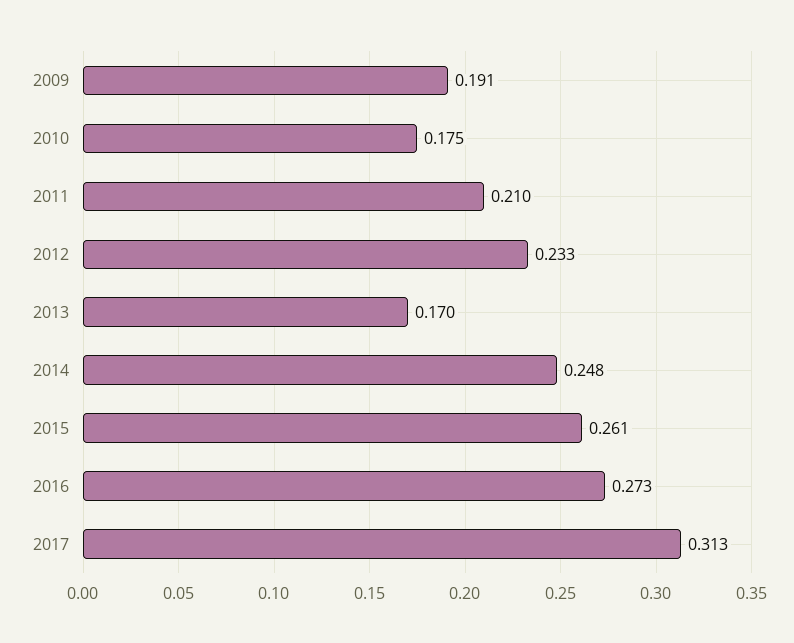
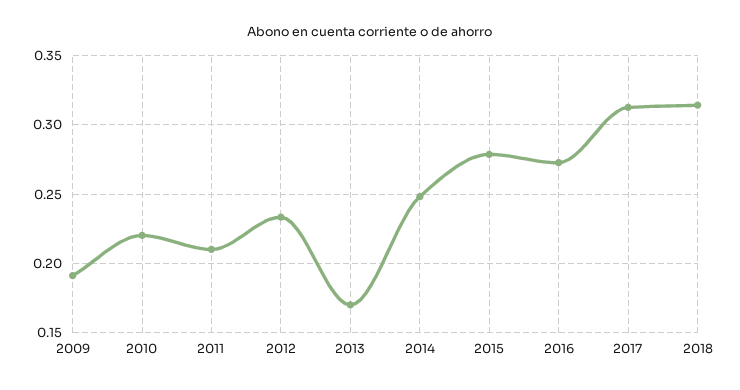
2010: 0.175 -> 0.22
2015: 0.261 -> 0.28
2018: none -> 0.315

